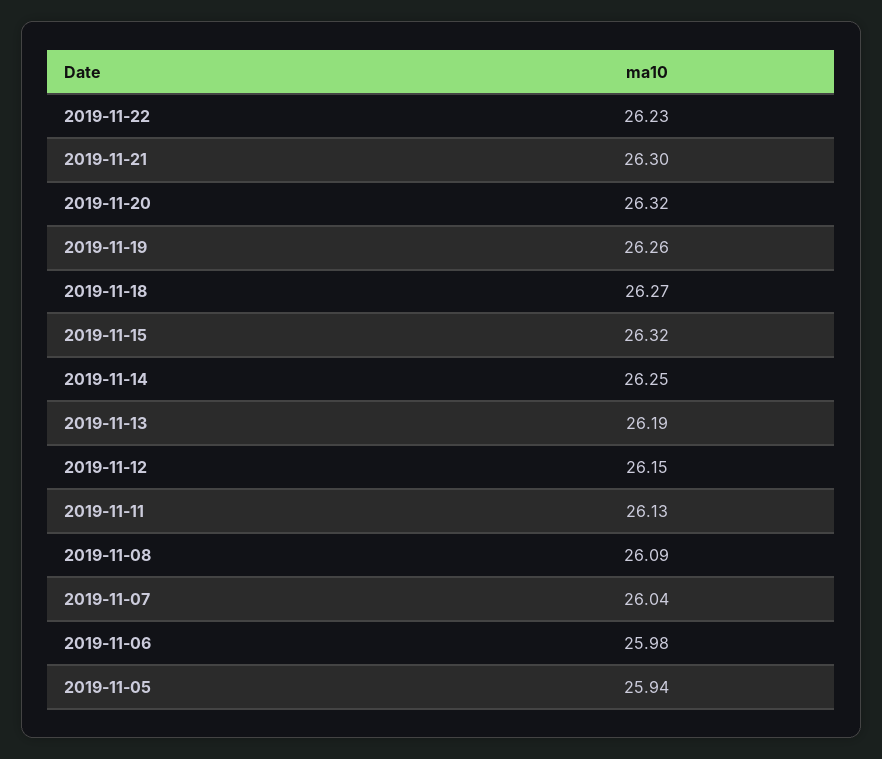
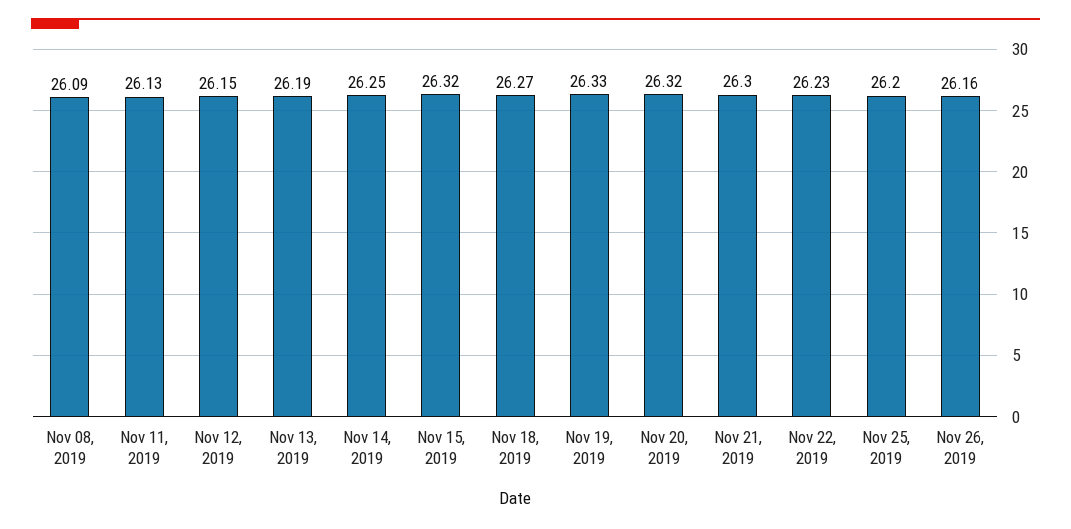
2019-11-19: 26.26 -> 26.33
2019-11-07: 26.04 -> none
2019-11-06: 25.98 -> none
2019-11-05: 25.94 -> none
Nov 25, 2019: none -> 26.2
Nov 26, 2019: none -> 26.16

